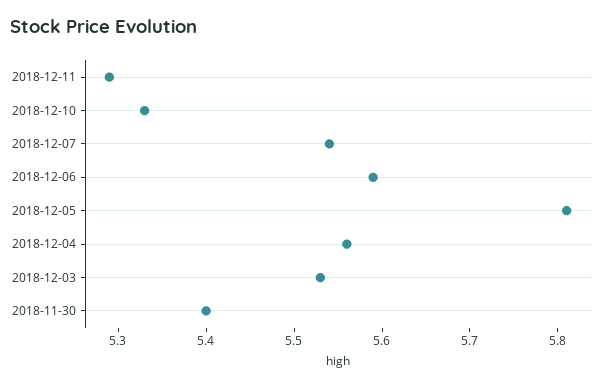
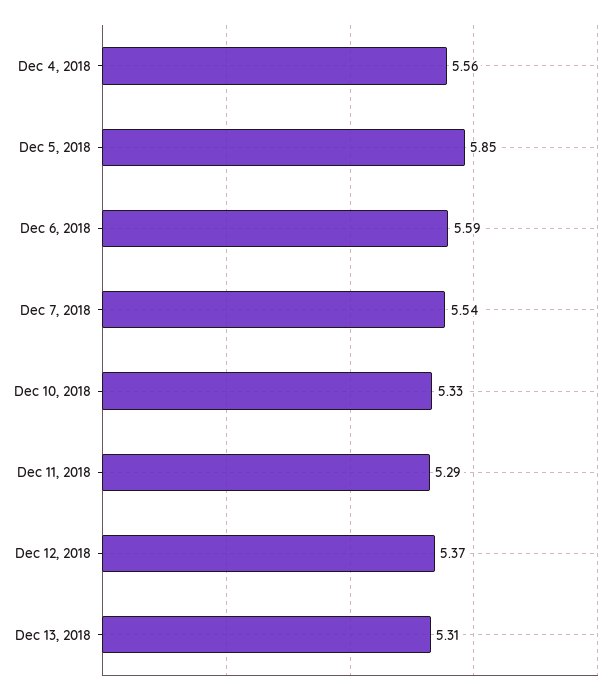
2018-12-05: 5.81 -> 5.85
2018-12-03: 5.53 -> none
2018-11-30: 5.4 -> none
Dec 12, 2018: none -> 5.37
Dec 13, 2018: none -> 5.31

